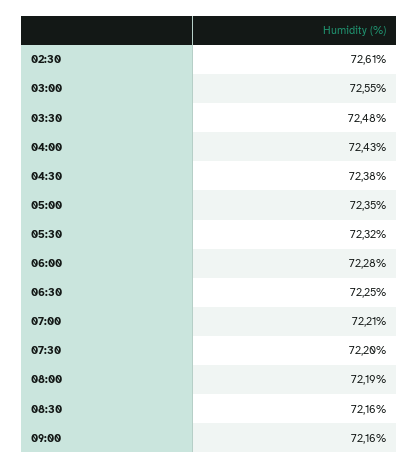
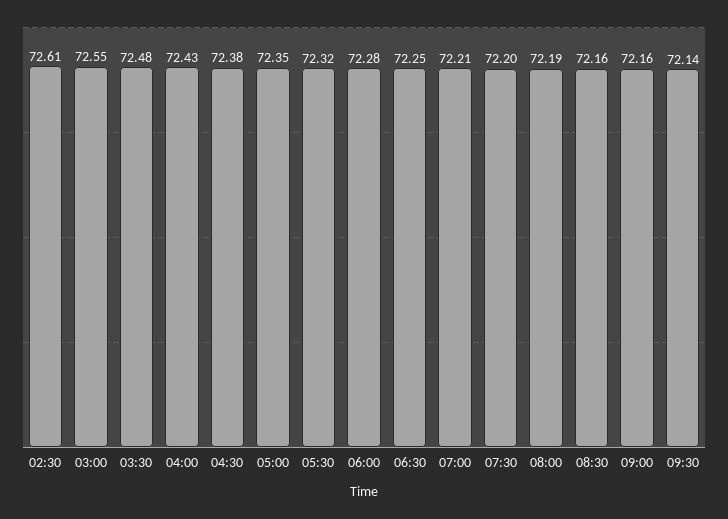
09:30: none -> 72.14

